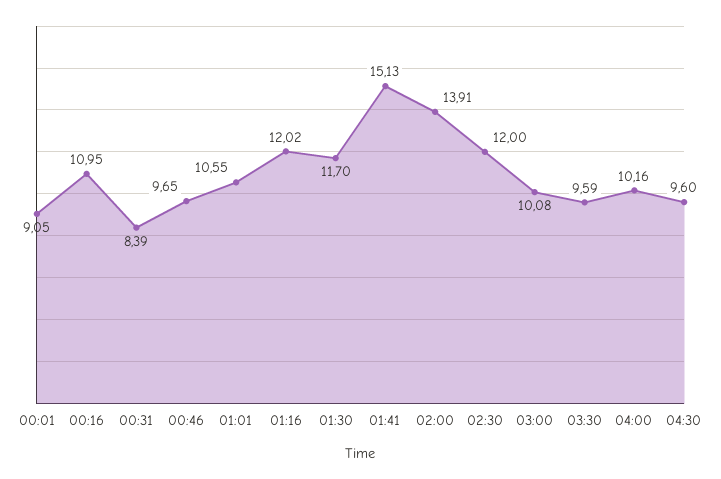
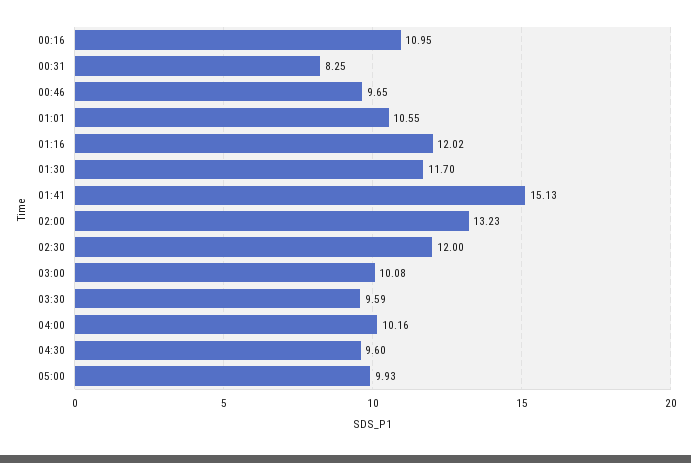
00:01: 9.05 -> none
00:31: 8.39 -> 8.25
02:00: 13.91 -> 13.23
05:00: none -> 9.93

